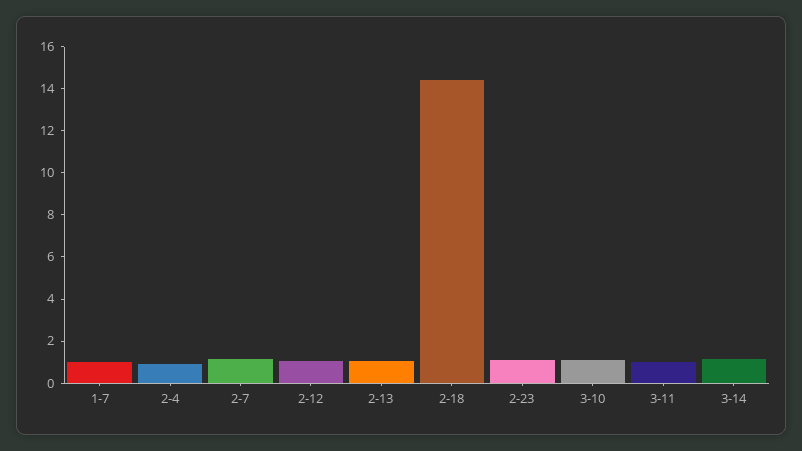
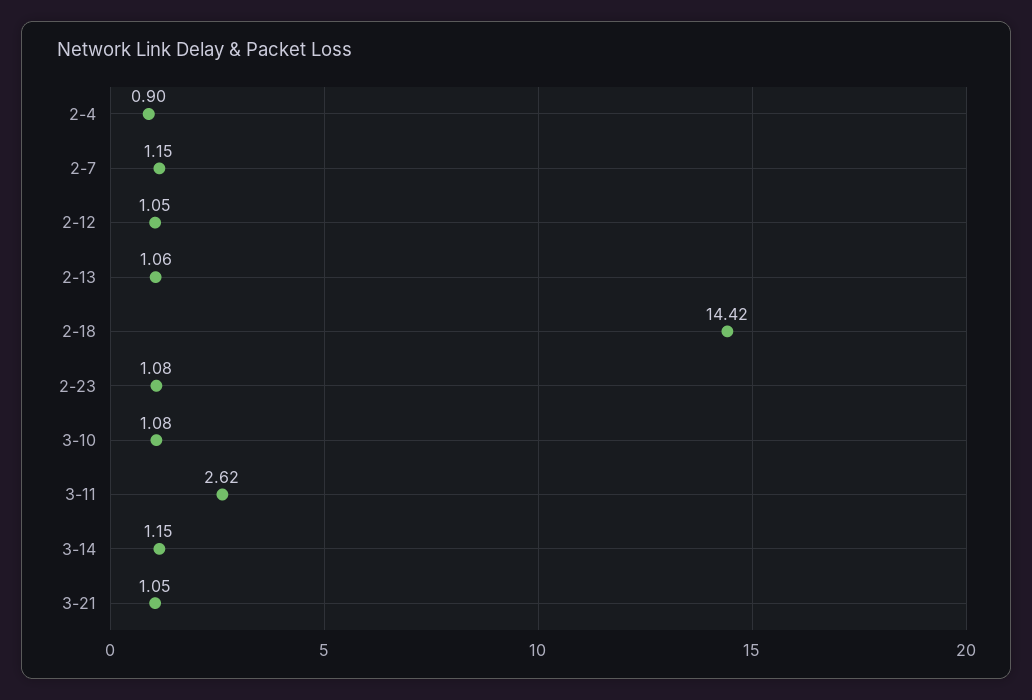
1-7: 1 -> none
3-11: 1 -> 2.62
3-21: none -> 1.05

